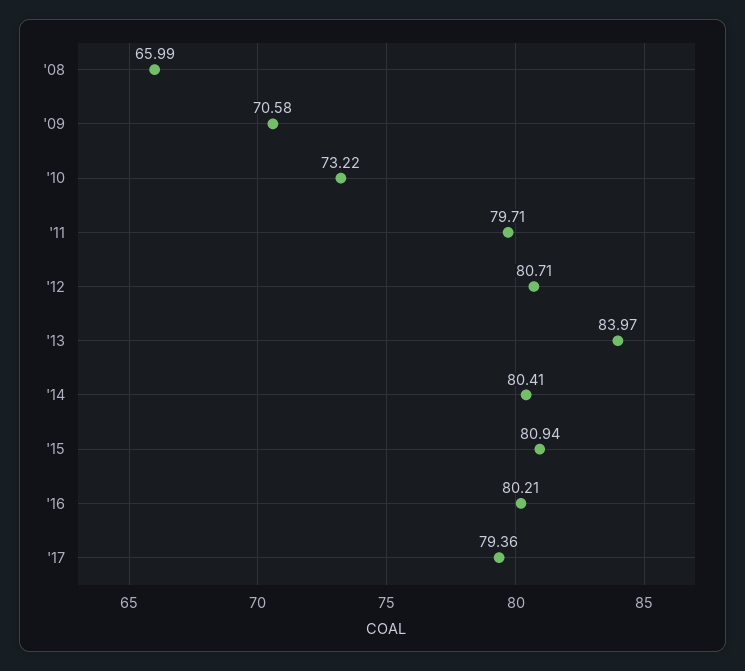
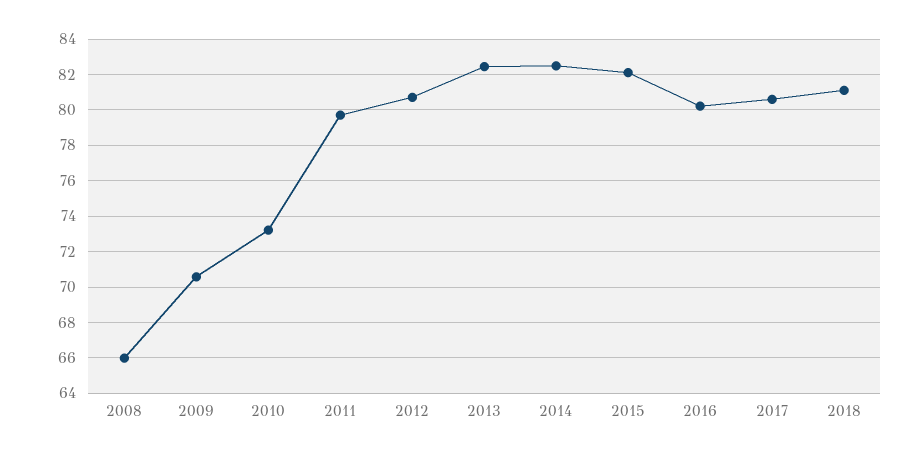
'13: 83.97 -> 82.5
'14: 80.41 -> 82.5
'15: 80.94 -> 82
'17: 79.36 -> 80.5
2018: none -> 81

